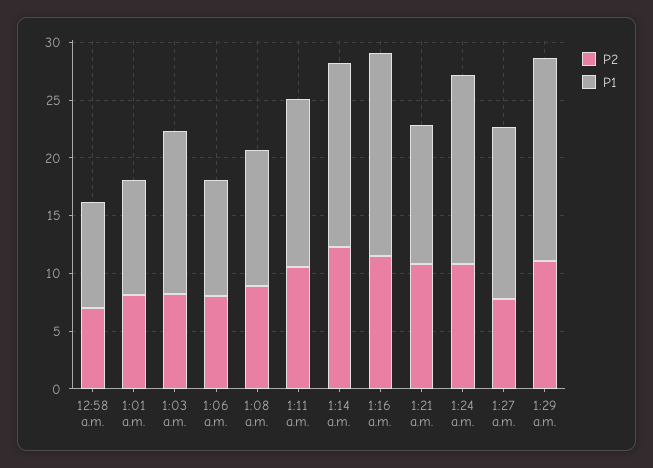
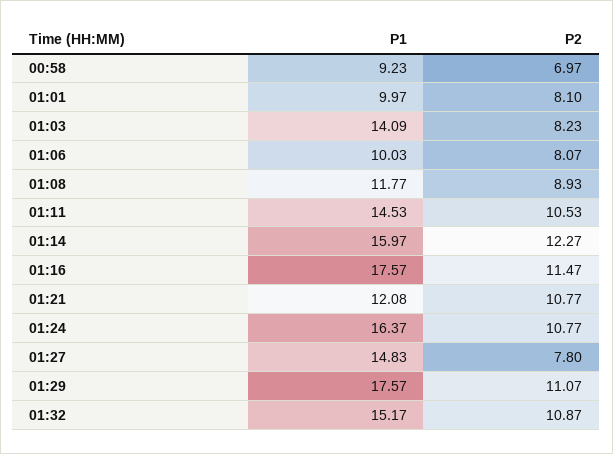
P1, 01:32: none -> 15.17
P2, 01:32: none -> 10.87

